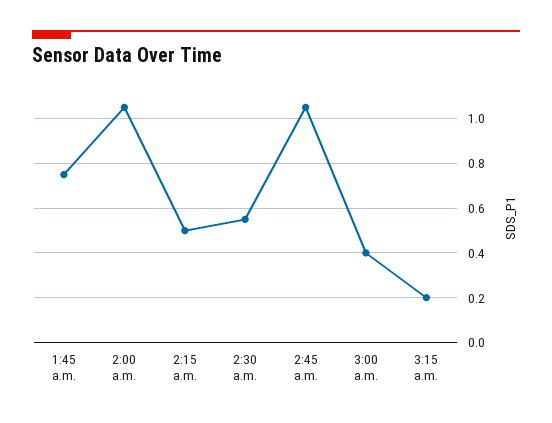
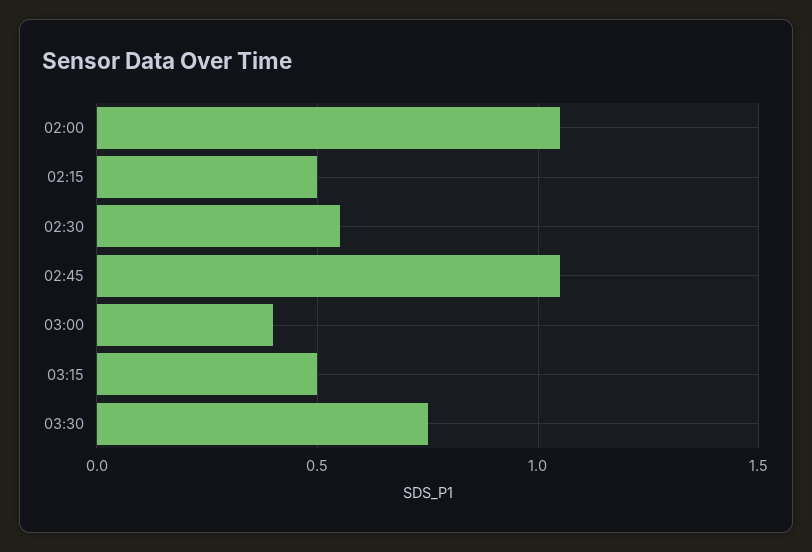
1:45 a.m.: 0.75 -> none
3:15 a.m.: 0.2 -> 0.5
03:30: none -> 0.75

